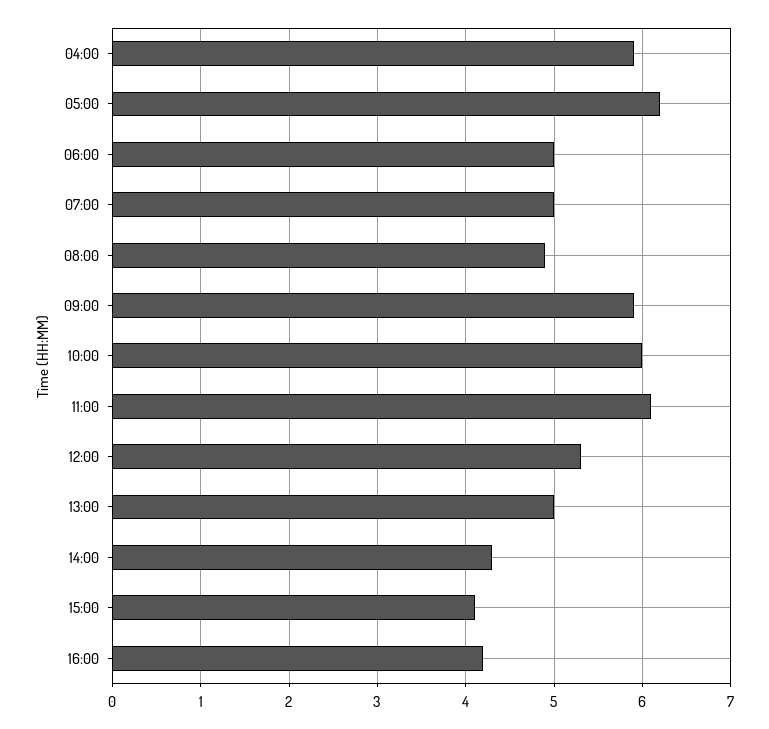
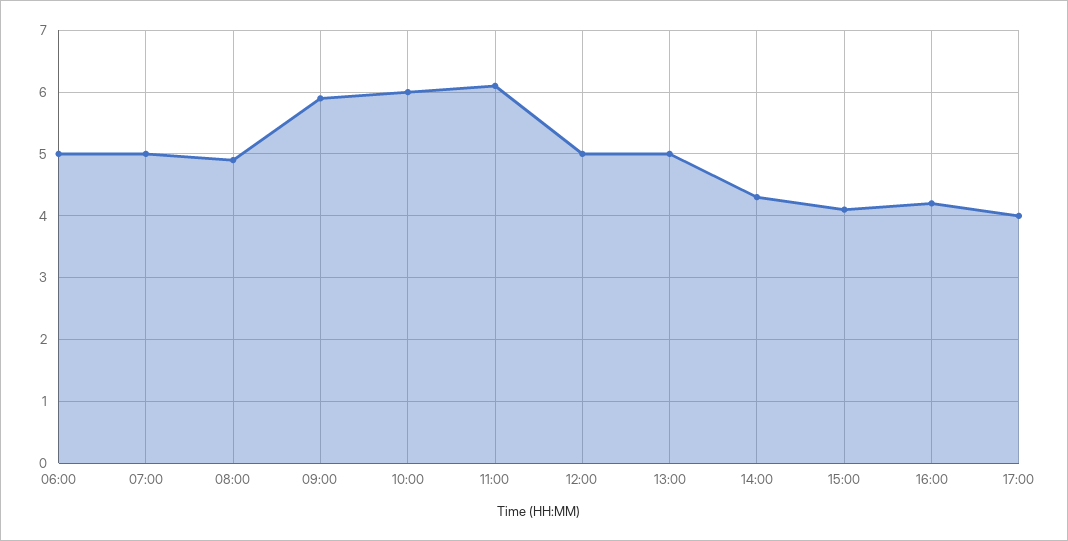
04:00: 5.9 -> none
05:00: 6.2 -> none
12:00: 5.3 -> 5
17:00: none -> 4

